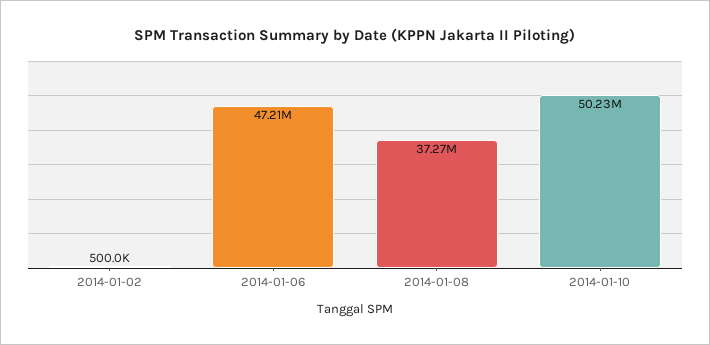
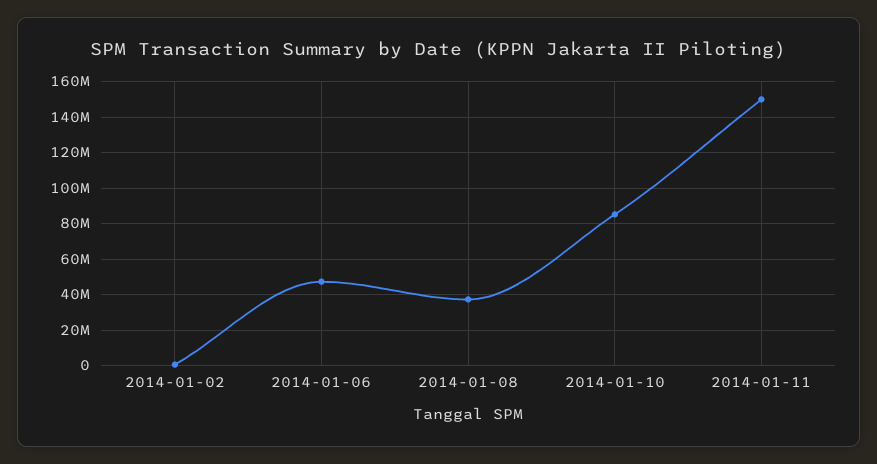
2014-01-10: 50230000 -> 85000000
2014-01-11: none -> 150000000

